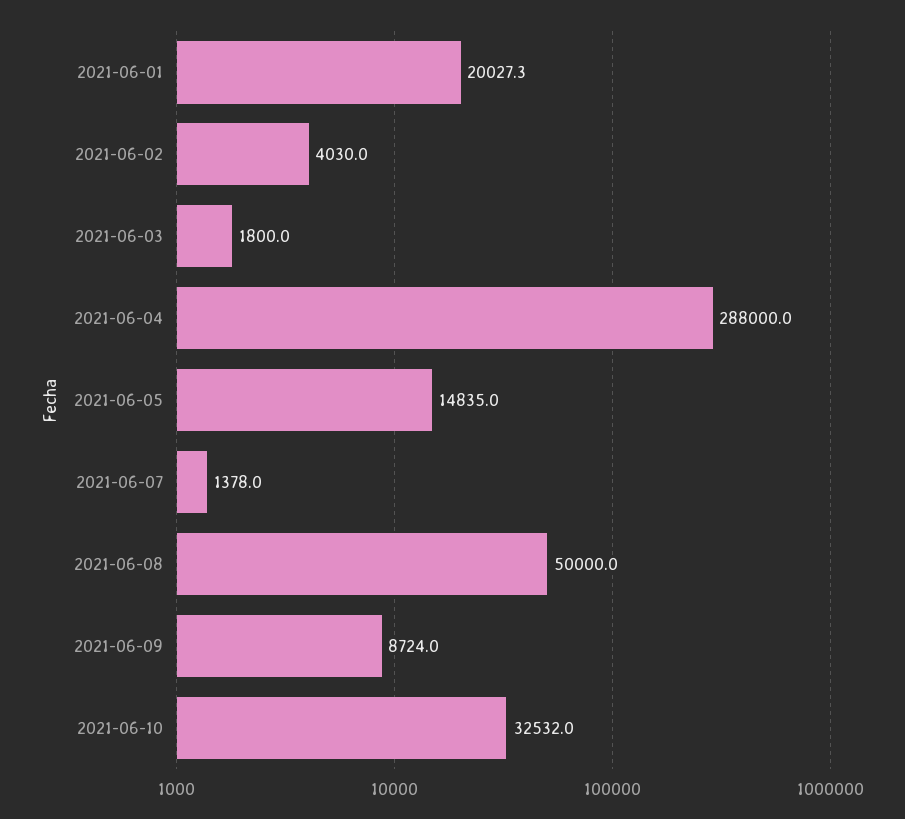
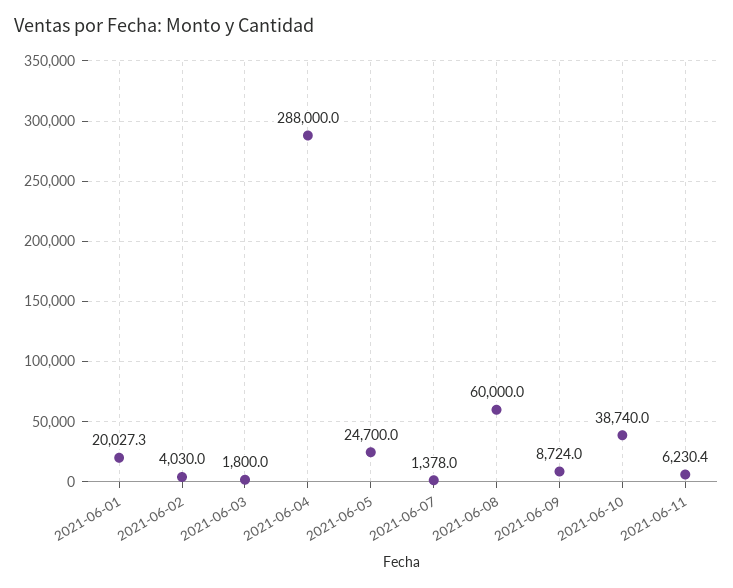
2021-06-05: 14835 -> 24700
2021-06-08: 50000 -> 60000
2021-06-10: 32532 -> 38740
2021-06-11: none -> 6230.4

